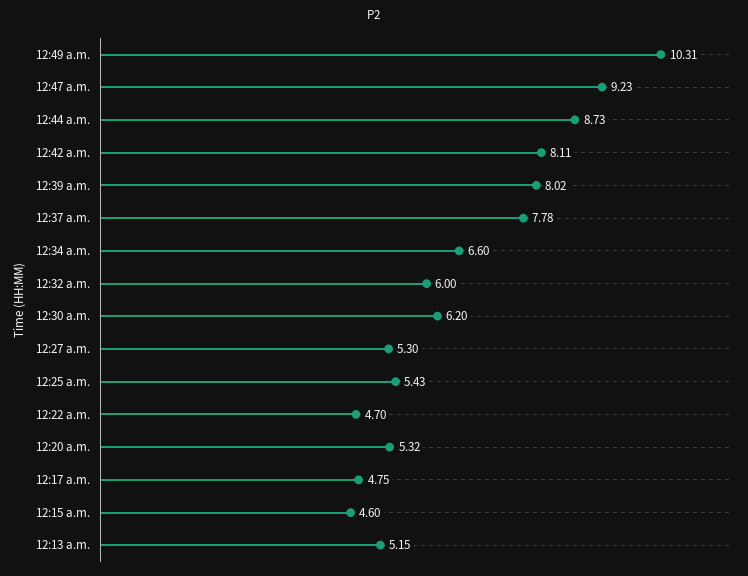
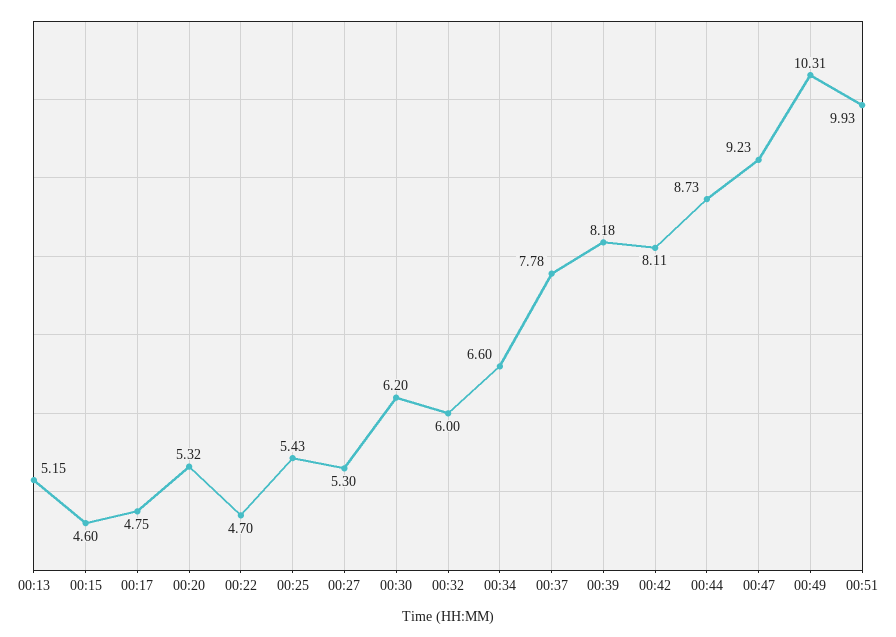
12:39 a.m.: 8.02 -> 8.18
00:51: none -> 9.93

